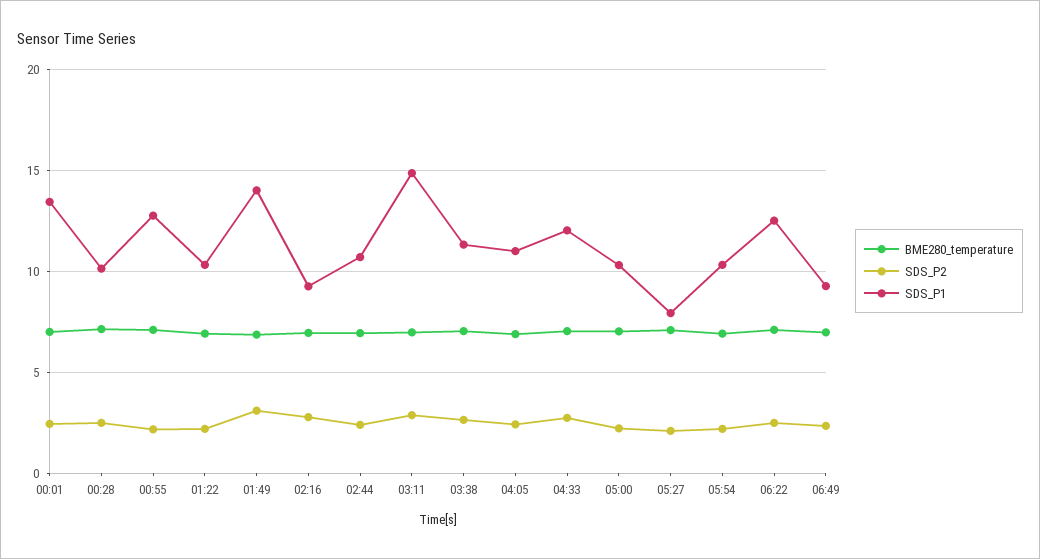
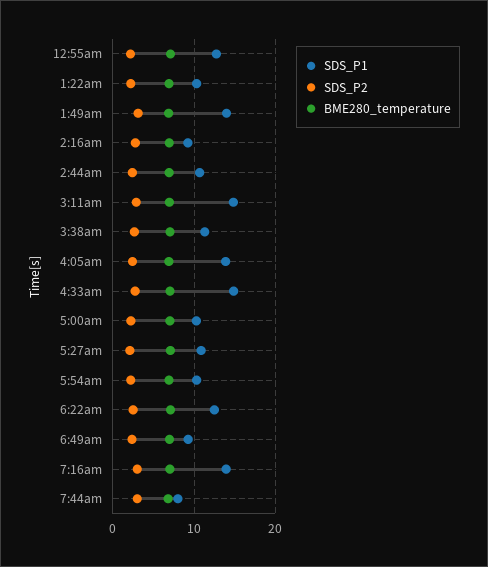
BME280_temperature, 00:01: 7 -> none
SDS_P2, 00:01: 2.5 -> none
SDS_P1, 00:01: 13.5 -> none
BME280_temperature, 00:28: 7 -> none
SDS_P2, 00:28: 2.5 -> none
SDS_P1, 00:28: 10 -> none
SDS_P1, 04:05: 11 -> 14
SDS_P1, 04:33: 12 -> 15
SDS_P1, 05:27: 8 -> 11
SDS_P1, 7:16am: none -> 14
SDS_P2, 7:16am: none -> 3
BME280_temperature, 7:16am: none -> 7
SDS_P1, 7:44am: none -> 8
SDS_P2, 7:44am: none -> 3
BME280_temperature, 7:44am: none -> 7

